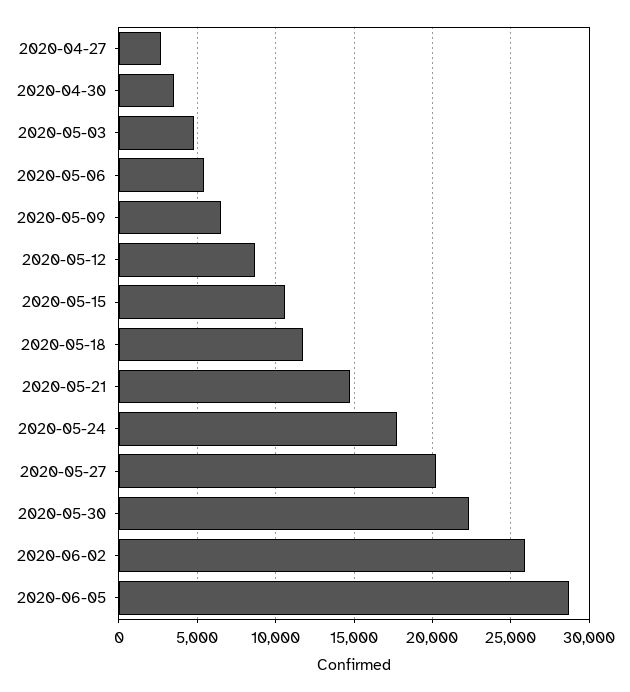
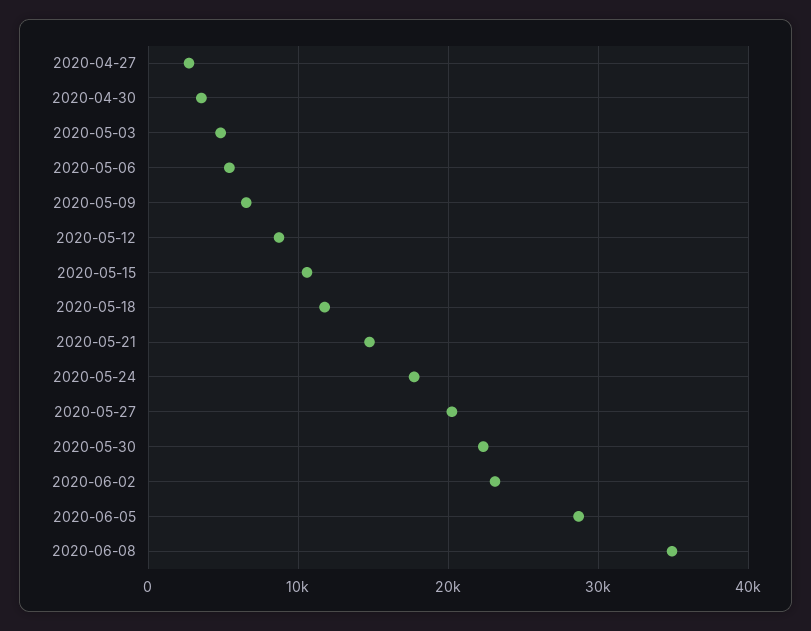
2020-06-02: 26000 -> 23000
2020-06-08: none -> 35000

